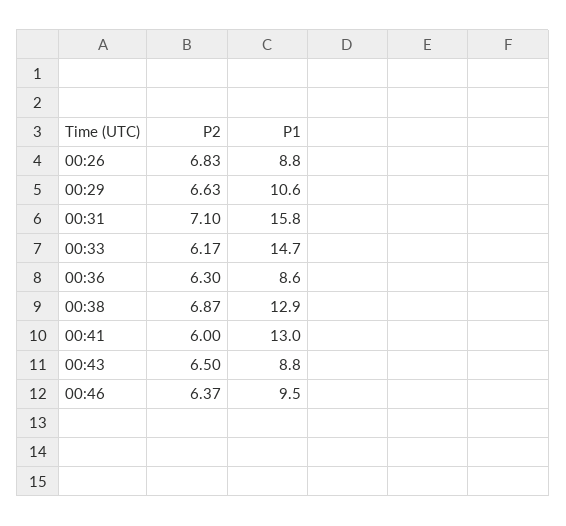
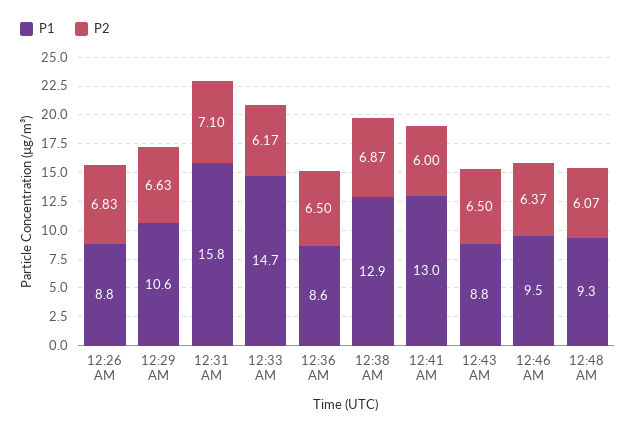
P2, 00:36: 6.3 -> 6.5
P1, 12:48 AM: none -> 9.3
P2, 12:48 AM: none -> 6.07

